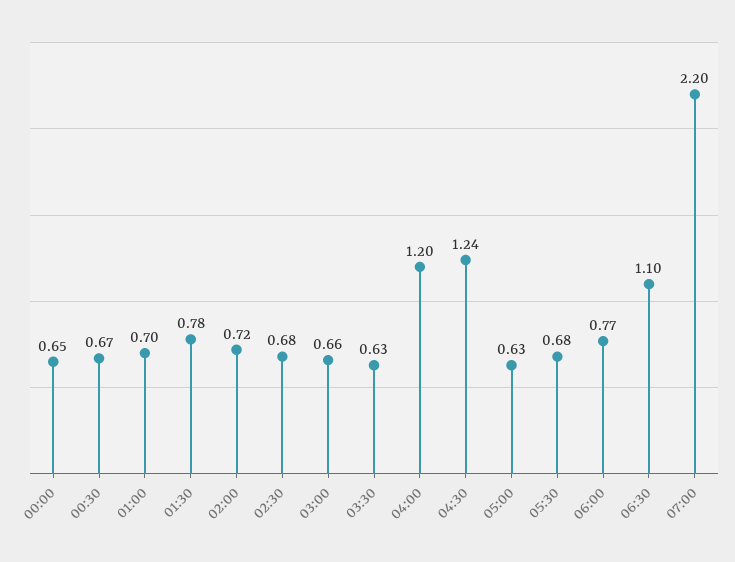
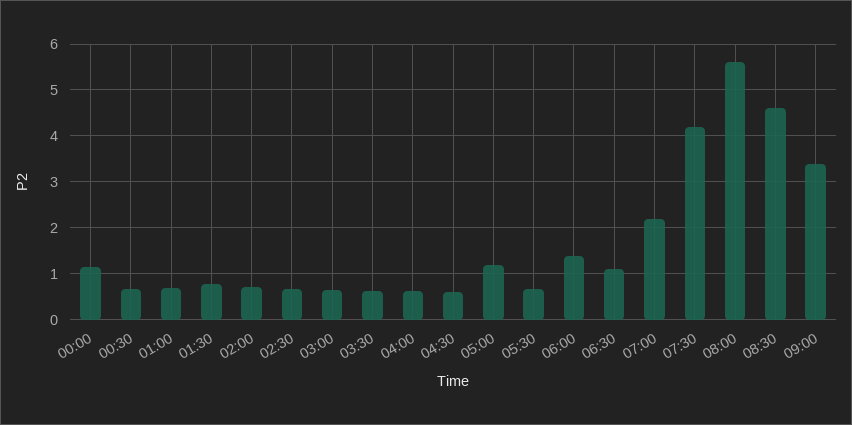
00:00: 0.65 -> 1.2
04:00: 1.2 -> 0.6
04:30: 1.24 -> 0.6
05:00: 0.63 -> 1.2
06:00: 0.77 -> 1.4
07:30: none -> 4.2
08:00: none -> 5.6
08:30: none -> 4.6
09:00: none -> 3.4

